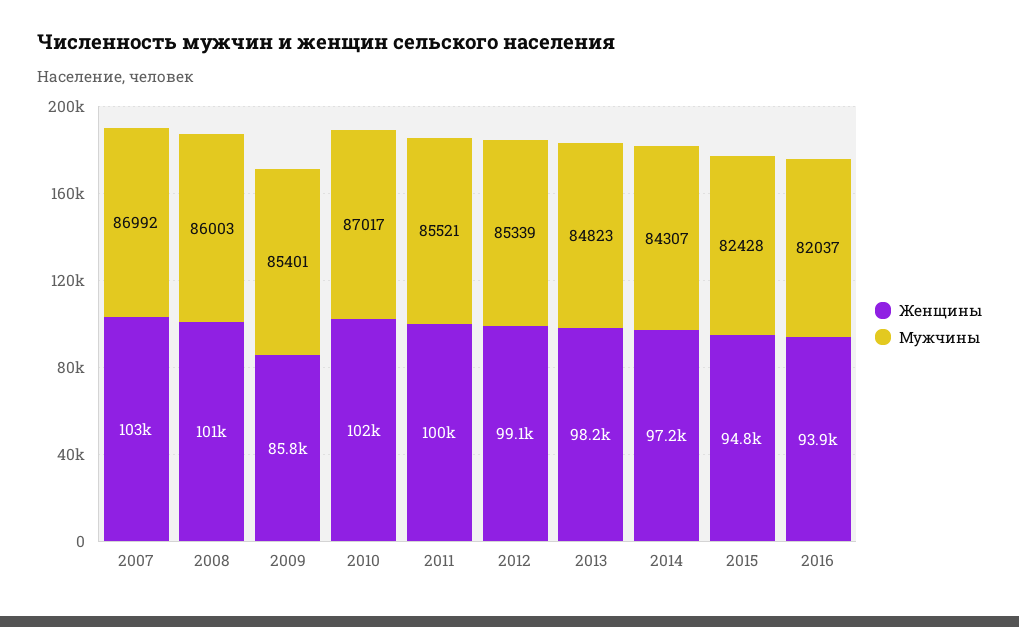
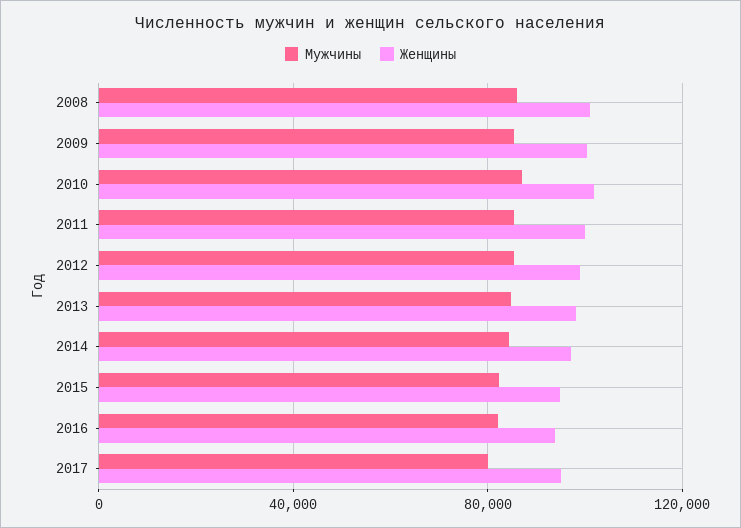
Женщины, 2007: 103000 -> none
Мужчины, 2007: 86992 -> none
Женщины, 2009: 85800 -> 100000
Мужчины, 2017: none -> 80000
Женщины, 2017: none -> 95000

